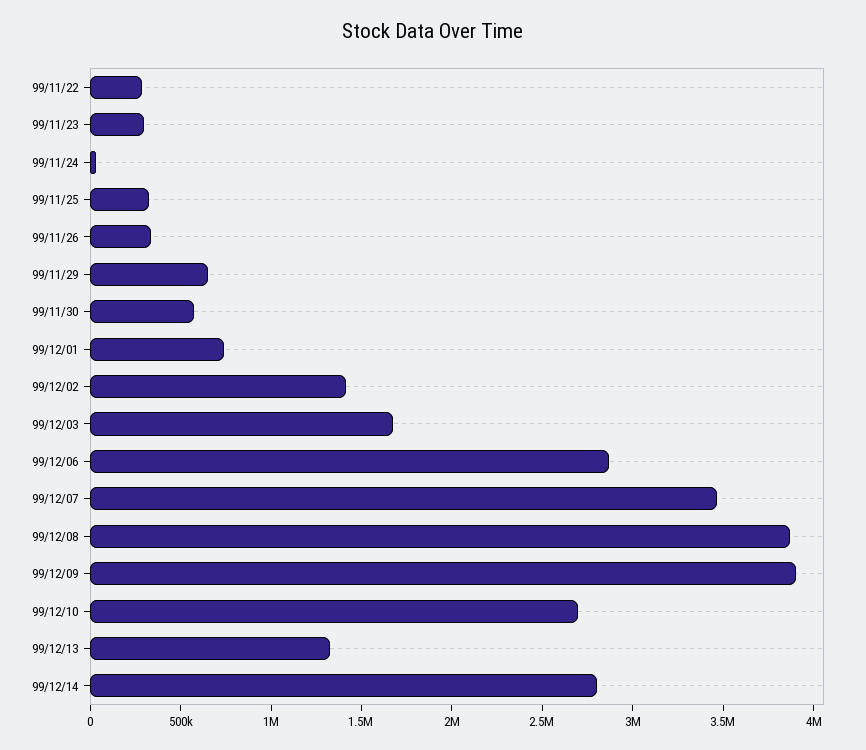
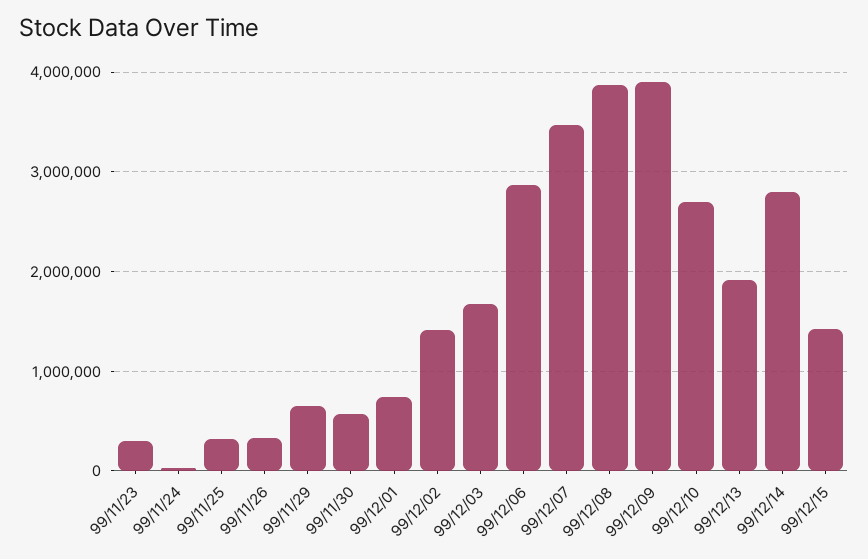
99/11/22: 300000 -> none
99/12/13: 1300000 -> 1900000
99/12/15: none -> 1400000

